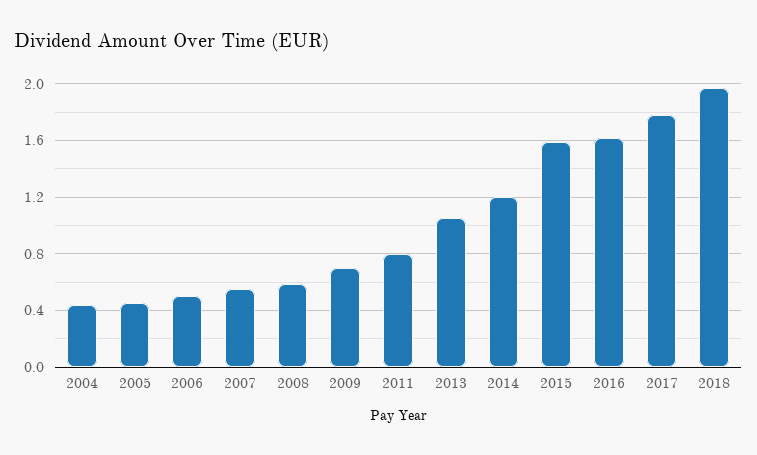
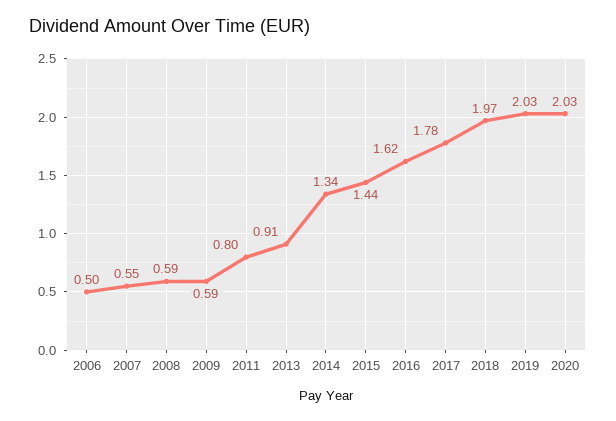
2004: 0.45 -> none
2005: 0.45 -> none
2009: 0.7 -> 0.59
2013: 1.05 -> 0.91
2014: 1.2 -> 1.34
2015: 1.6 -> 1.44
2019: none -> 2.03
2020: none -> 2.03

